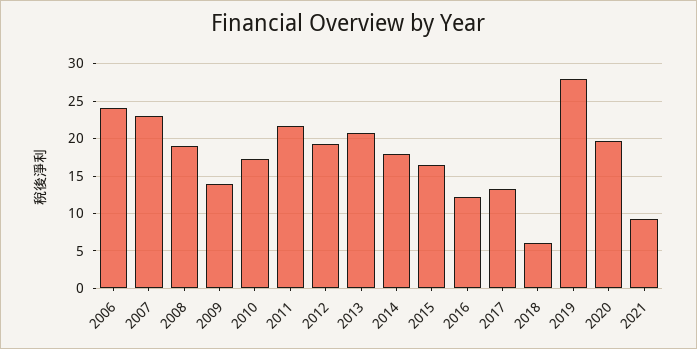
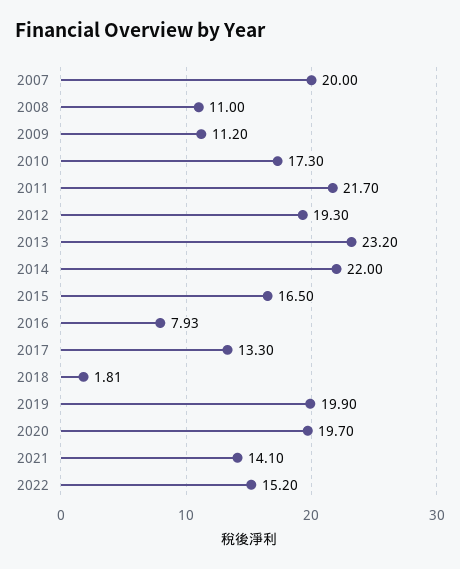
2006: 24 -> none
2007: 23 -> 20
2008: 19 -> 11
2009: 14 -> 11.2
2013: 21 -> 23.2
2014: 18 -> 22
2016: 12 -> 7.93
2018: 6 -> 1.81
2019: 28 -> 19.9
2021: 9 -> 14.1
2022: none -> 15.2

